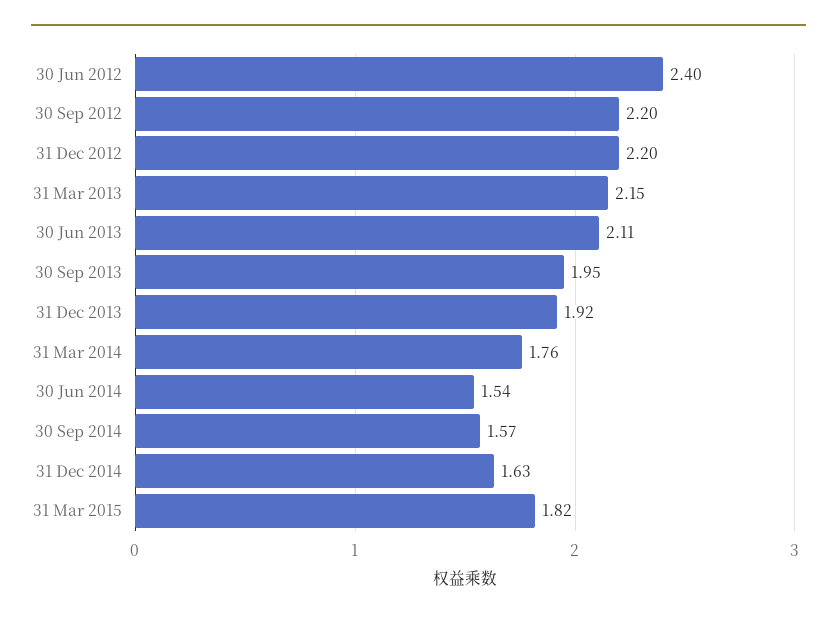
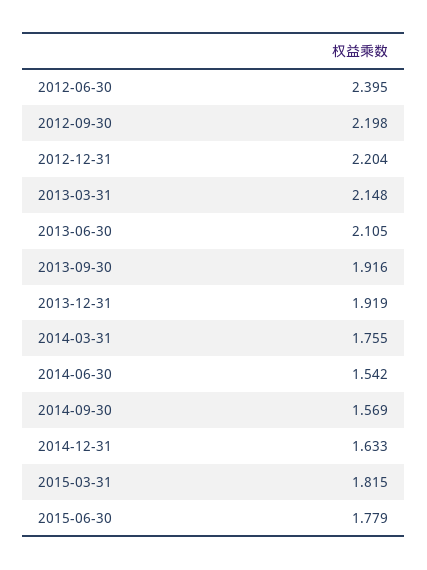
30 Sep 2013: 1.95 -> 1.916
2015-06-30: none -> 1.779

